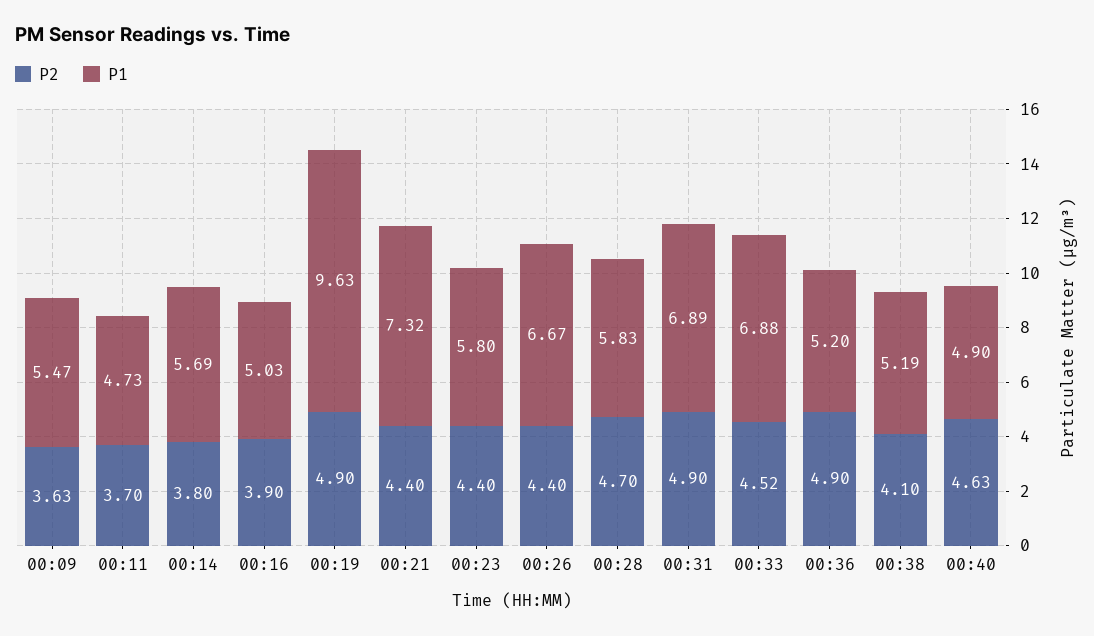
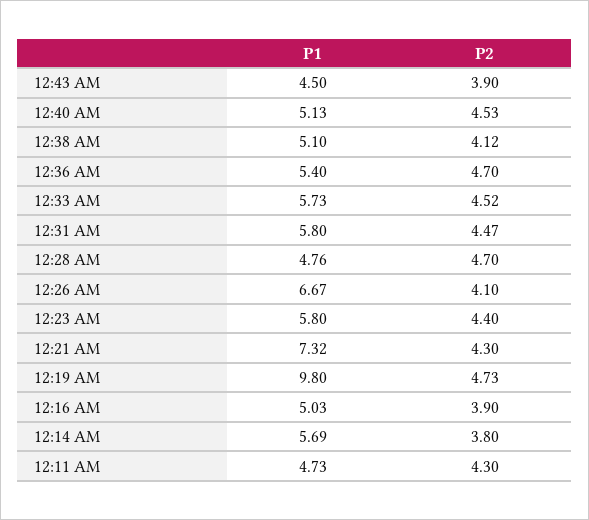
P2, 00:09: 3.63 -> none
P1, 00:09: 5.47 -> none
P2, 00:11: 3.7 -> 4.3
P2, 00:19: 4.9 -> 4.73
P1, 00:19: 9.63 -> 9.8
P2, 00:21: 4.4 -> 4.3
P2, 00:26: 4.4 -> 4.1
P1, 00:28: 5.83 -> 4.76
P2, 00:31: 4.9 -> 4.47
P1, 00:31: 6.89 -> 5.8
P1, 00:33: 6.88 -> 5.73
P2, 00:36: 4.9 -> 4.7
P1, 00:36: 5.2 -> 5.4
P2, 00:38: 4.1 -> 4.12
P1, 00:38: 5.19 -> 5.1
P2, 00:40: 4.63 -> 4.53
P1, 00:40: 4.9 -> 5.13
P1, 12:43 AM: none -> 4.5
P2, 12:43 AM: none -> 3.9

